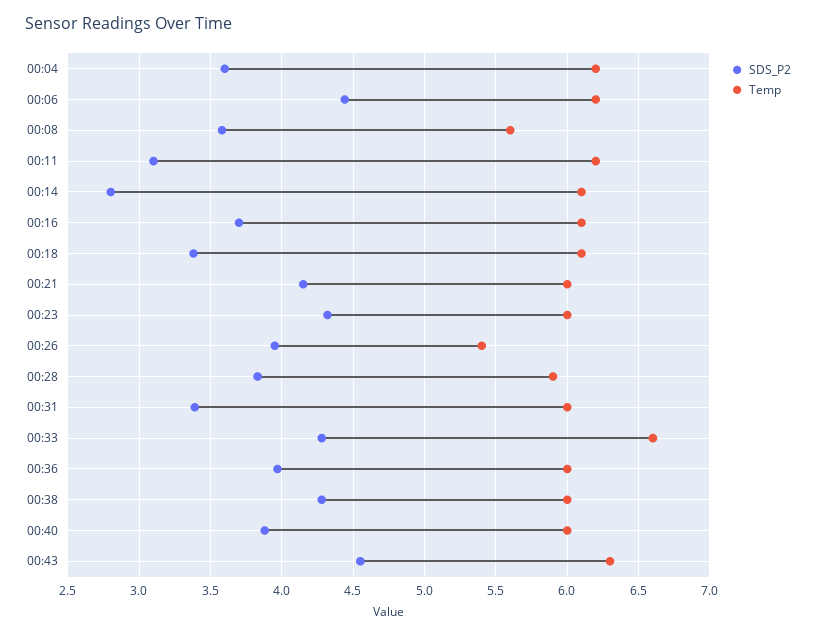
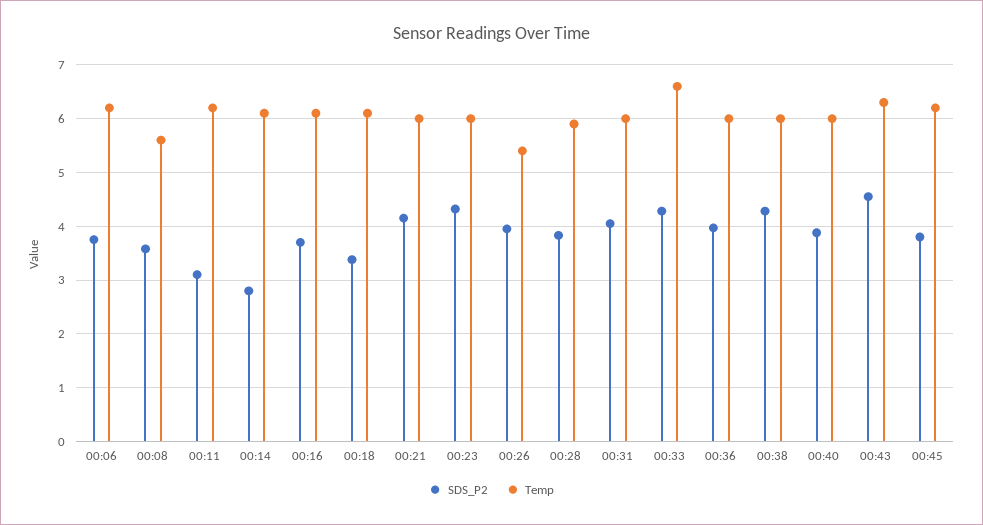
SDS_P2, 00:04: 3.6 -> none
Temp, 00:04: 6.2 -> none
SDS_P2, 00:06: 4.45 -> 3.8
SDS_P2, 00:31: 3.4 -> 4
SDS_P2, 00:45: none -> 3.8
Temp, 00:45: none -> 6.2

